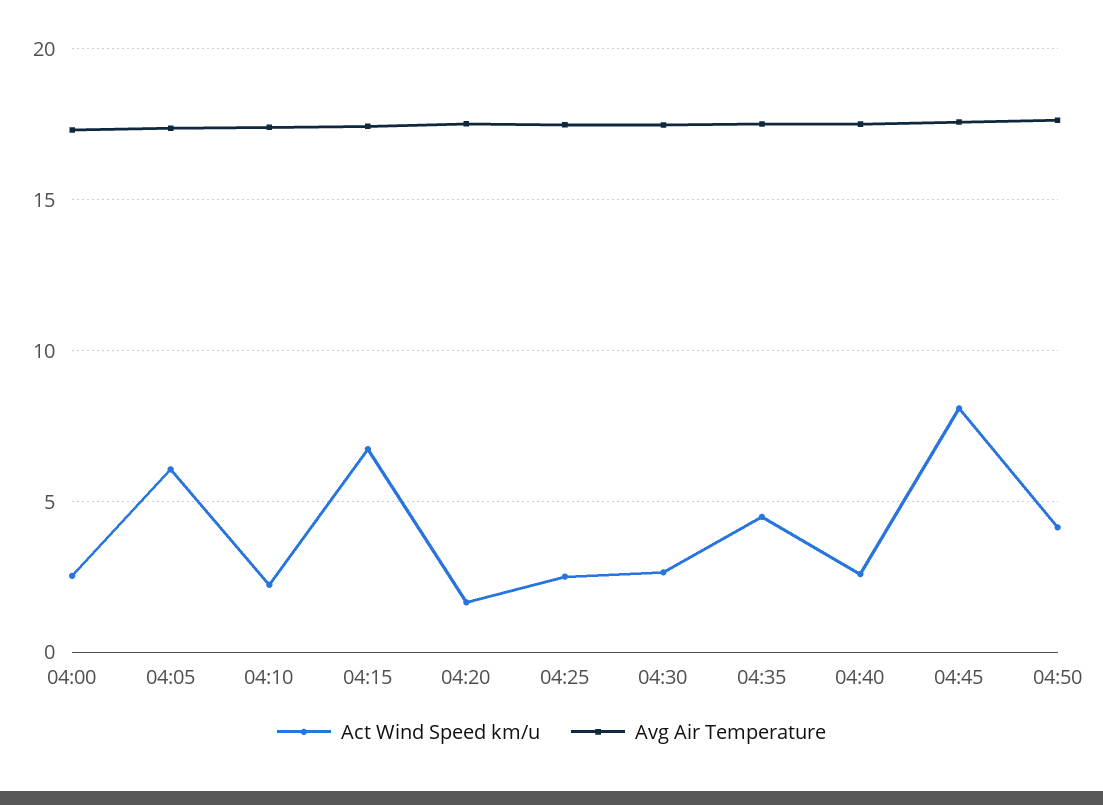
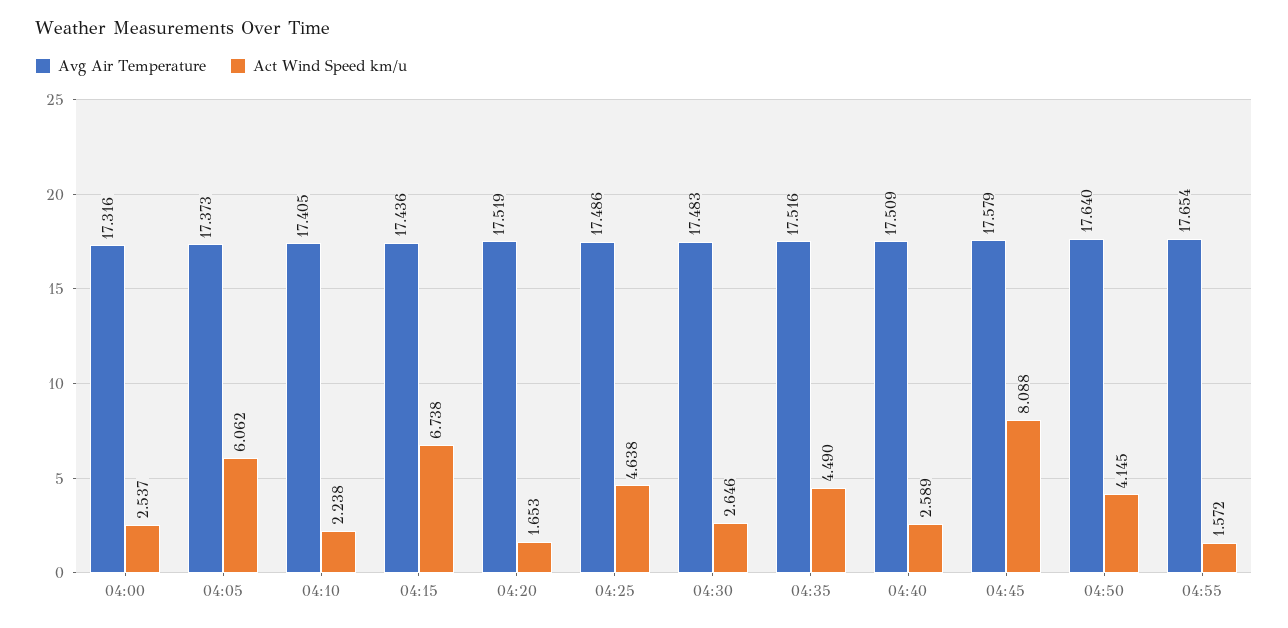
Act Wind Speed km/u, 04:25: 2.5 -> 4.638
Avg Air Temperature, 04:55: none -> 17.654
Act Wind Speed km/u, 04:55: none -> 1.572

